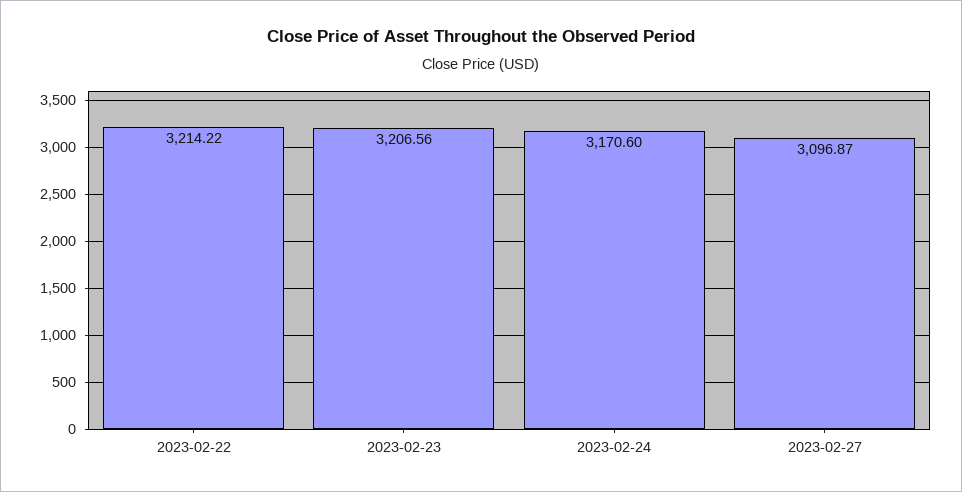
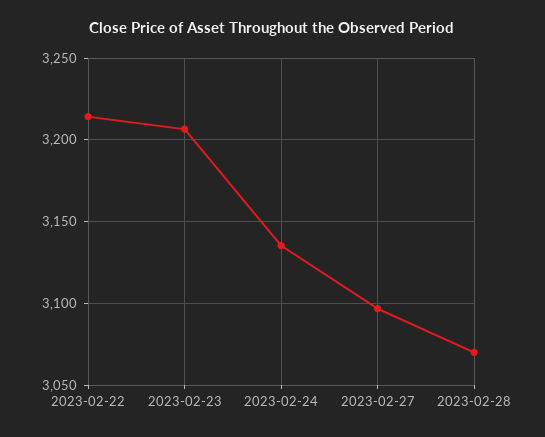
2023-02-24: 3170.6 -> 3135
2023-02-28: none -> 3070

